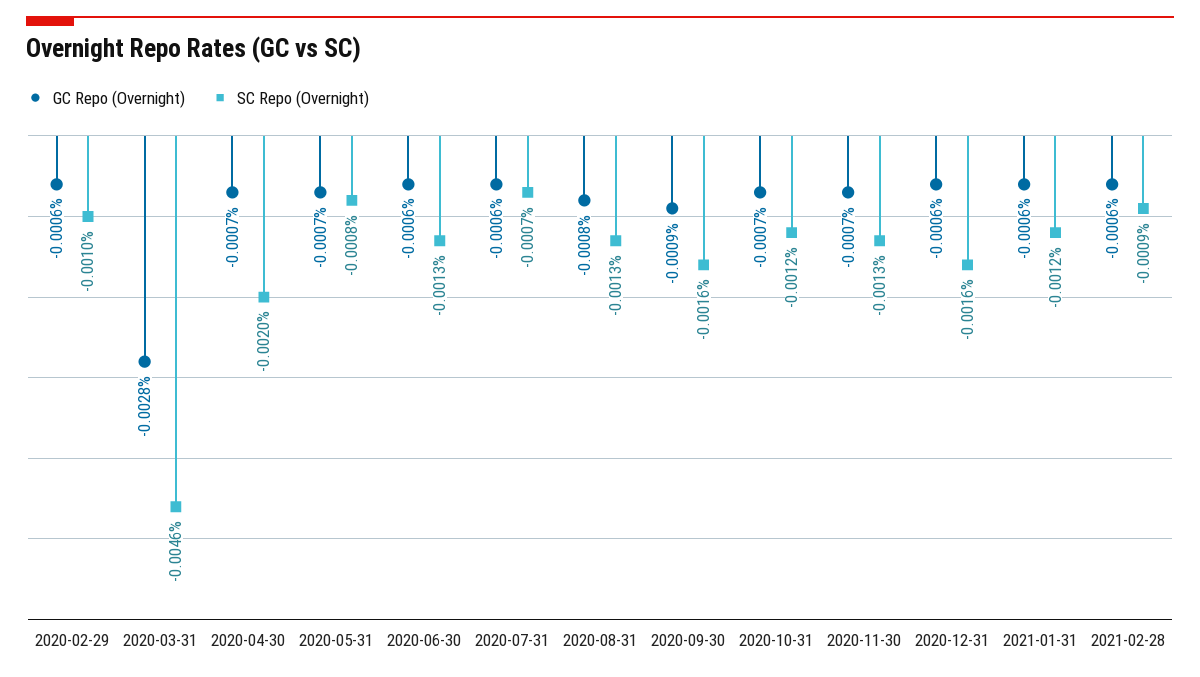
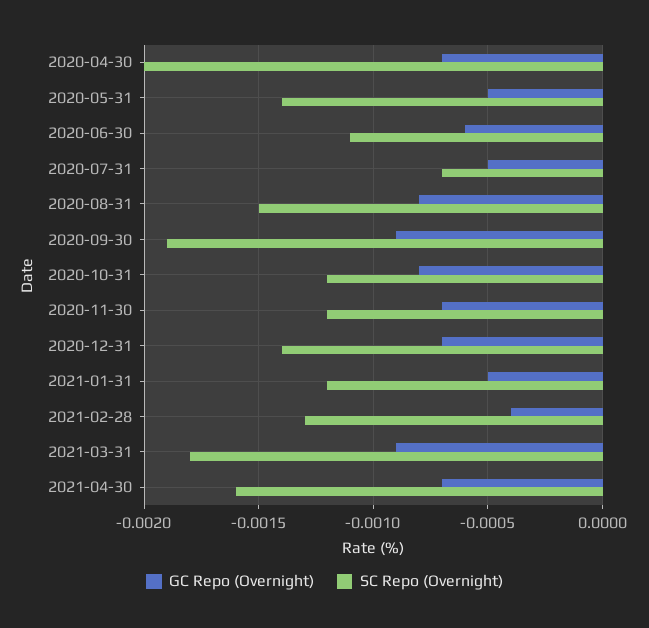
GC Repo (Overnight), 2020-02-29: -0.0006 -> none
SC Repo (Overnight), 2020-02-29: -0.001 -> none
GC Repo (Overnight), 2020-03-31: -0.0028 -> none
SC Repo (Overnight), 2020-03-31: -0.0046 -> none
GC Repo (Overnight), 2020-05-31: -0.0007 -> -0.0005
SC Repo (Overnight), 2020-05-31: -0.0008 -> -0.0014
SC Repo (Overnight), 2020-06-30: -0.0013 -> -0.0011
GC Repo (Overnight), 2020-07-31: -0.0006 -> -0.0005
SC Repo (Overnight), 2020-08-31: -0.0013 -> -0.0015
SC Repo (Overnight), 2020-09-30: -0.0016 -> -0.0019
GC Repo (Overnight), 2020-10-31: -0.0007 -> -0.0008
SC Repo (Overnight), 2020-11-30: -0.0013 -> -0.0012
GC Repo (Overnight), 2020-12-31: -0.0006 -> -0.0007
SC Repo (Overnight), 2020-12-31: -0.0016 -> -0.0014
GC Repo (Overnight), 2021-01-31: -0.0006 -> -0.0005
GC Repo (Overnight), 2021-02-28: -0.0006 -> -0.0004
SC Repo (Overnight), 2021-02-28: -0.0009 -> -0.0013
GC Repo (Overnight), 2021-03-31: none -> -0.0009
SC Repo (Overnight), 2021-03-31: none -> -0.0018
GC Repo (Overnight), 2021-04-30: none -> -0.0007
SC Repo (Overnight), 2021-04-30: none -> -0.0016

